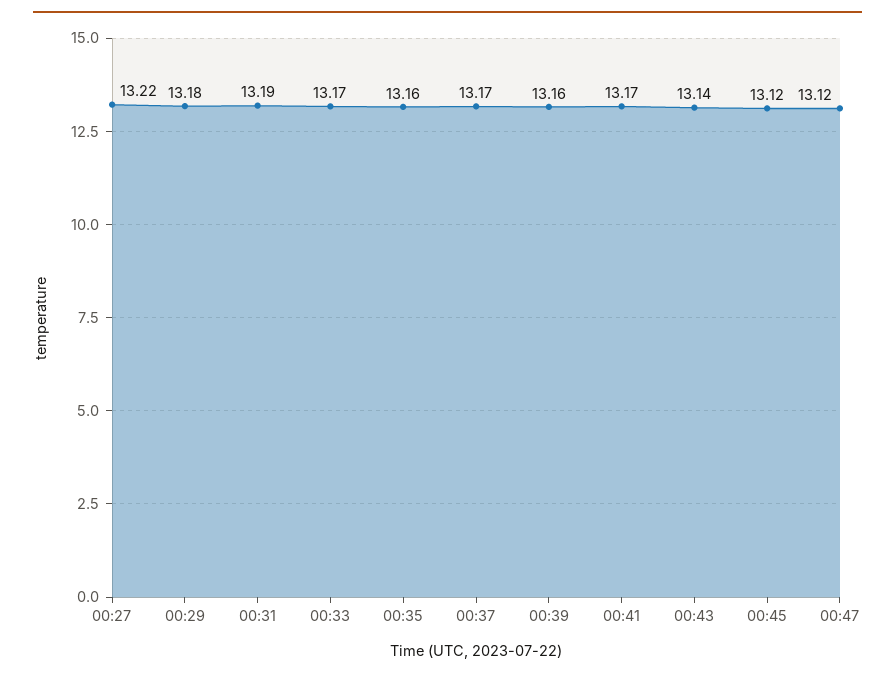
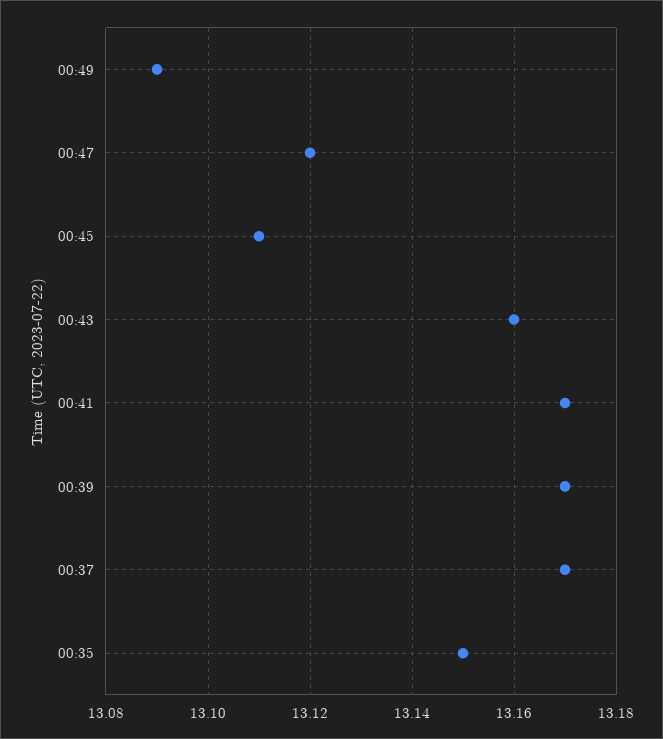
00:27: 13.22 -> none
00:29: 13.18 -> none
00:31: 13.19 -> none
00:33: 13.17 -> none
00:35: 13.16 -> 13.15
00:39: 13.16 -> 13.17
00:43: 13.14 -> 13.16
00:45: 13.12 -> 13.11
00:49: none -> 13.09

